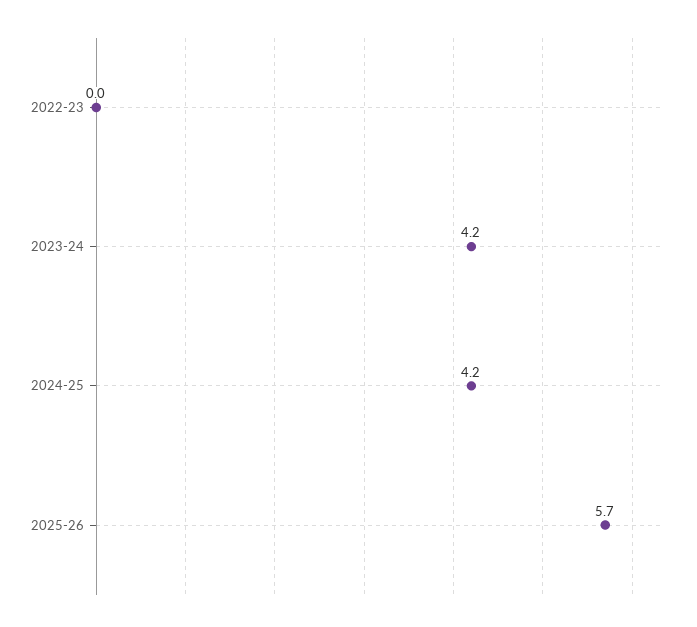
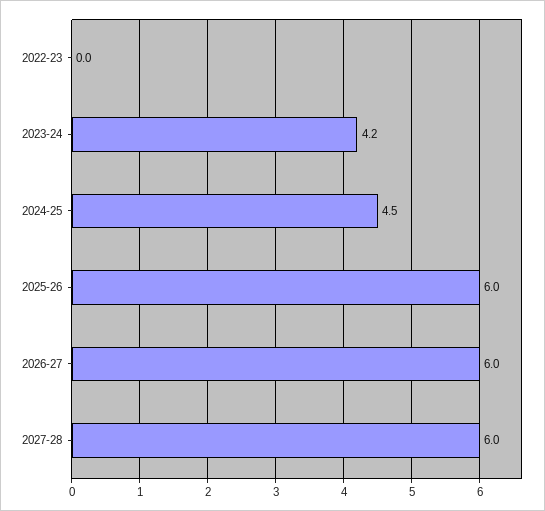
2024-25: 4.2 -> 4.5
2025-26: 5.7 -> 6
2026-27: none -> 6
2027-28: none -> 6

